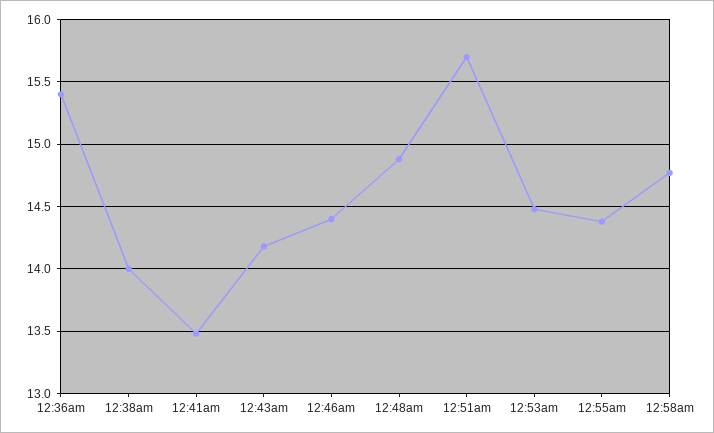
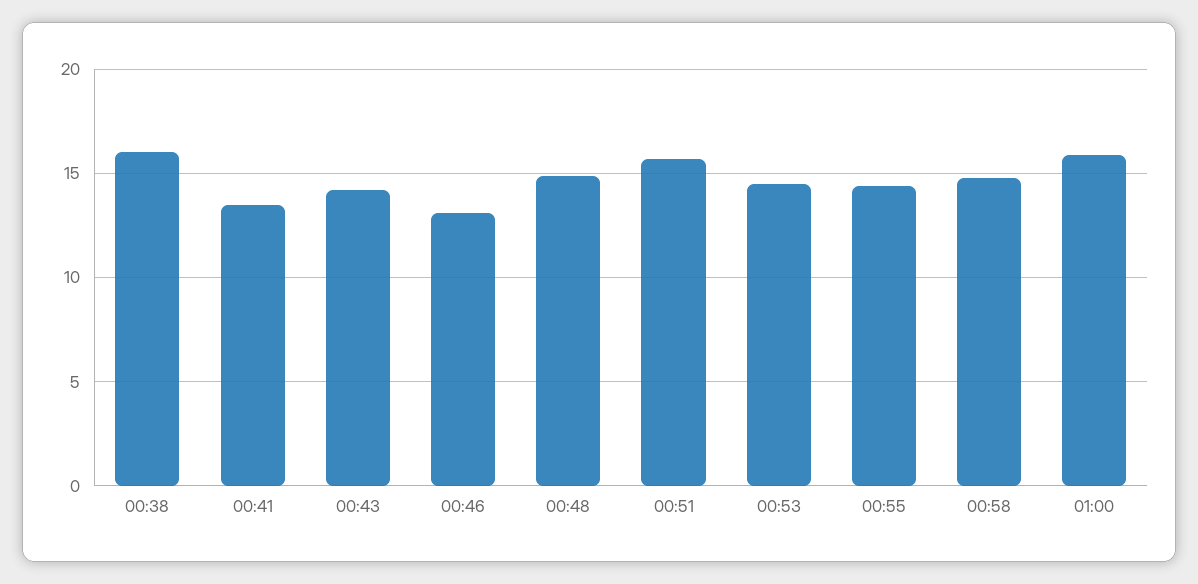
12:36am: 15.4 -> none
12:38am: 14 -> 16
12:46am: 14.4 -> 13
01:00: none -> 16

